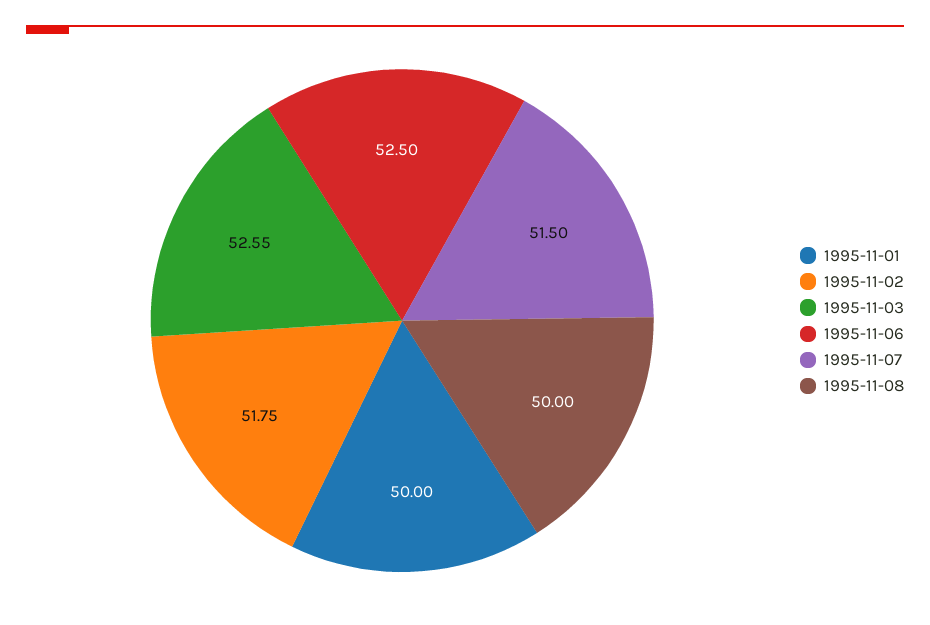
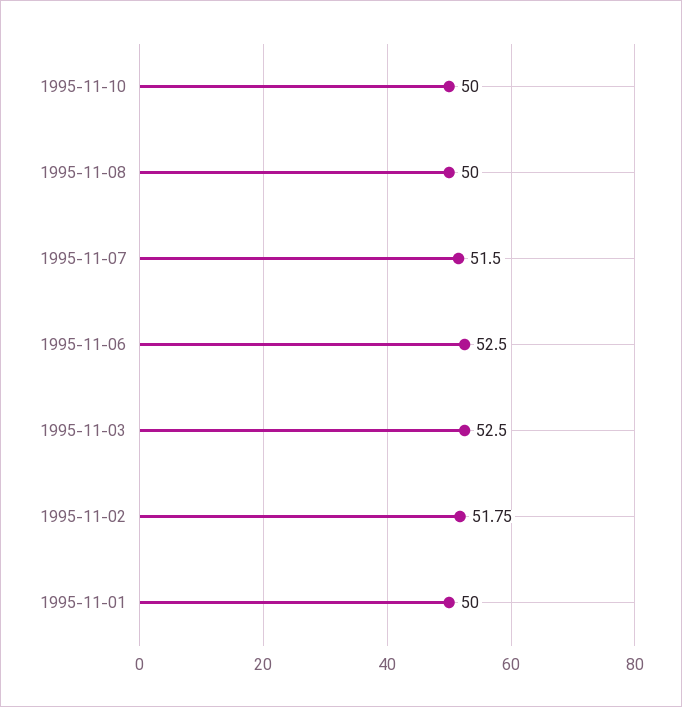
1995-11-03: 52.55 -> 52.5
1995-11-10: none -> 50

